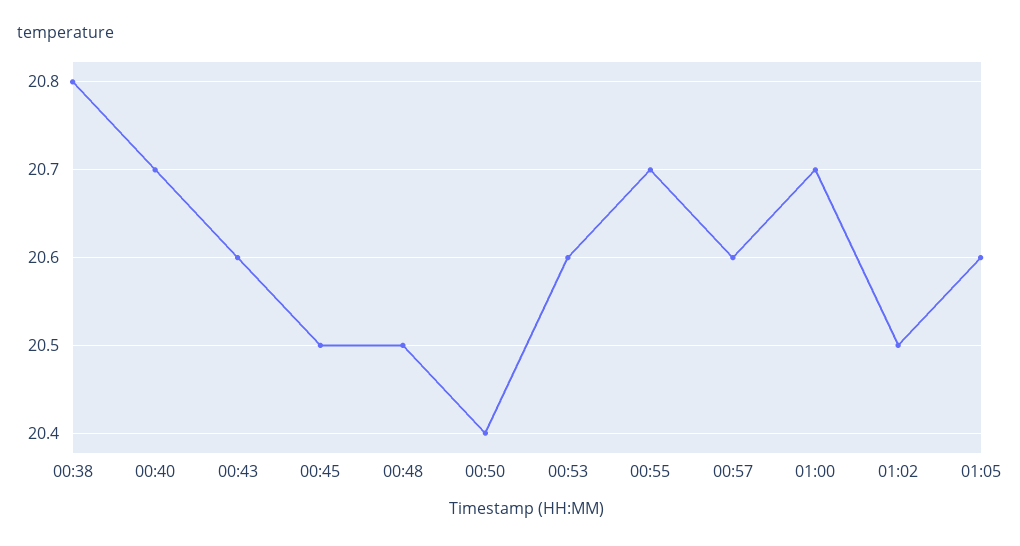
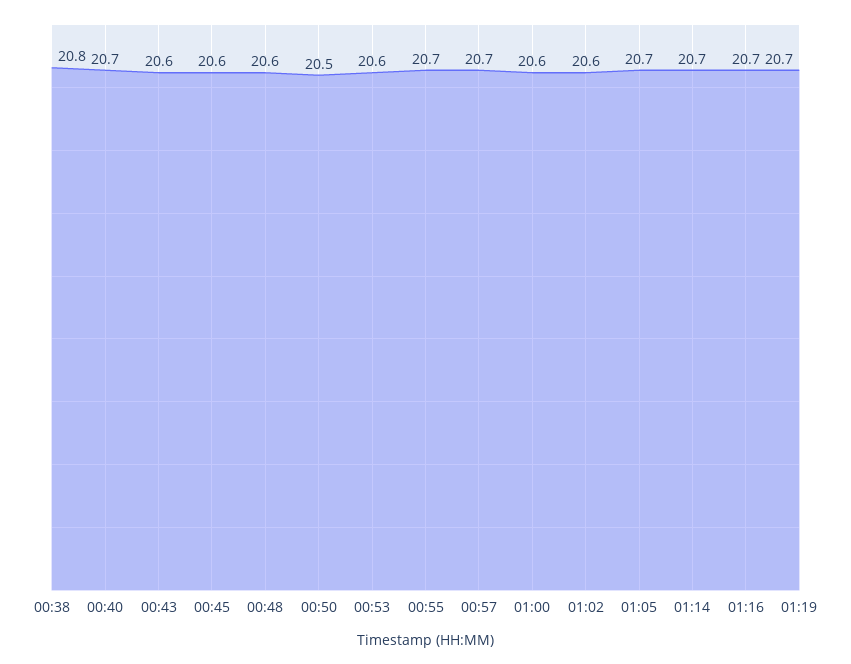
00:45: 20.5 -> 20.6
00:48: 20.5 -> 20.6
00:50: 20.4 -> 20.5
00:57: 20.6 -> 20.7
01:00: 20.7 -> 20.6
01:02: 20.5 -> 20.6
01:05: 20.6 -> 20.7
01:14: none -> 20.7
01:16: none -> 20.7
01:19: none -> 20.7

